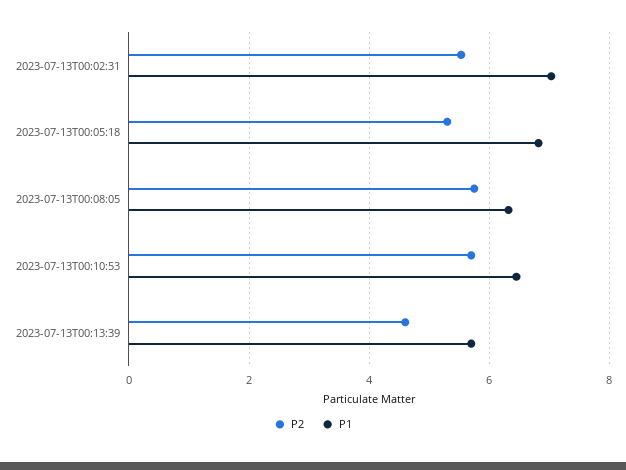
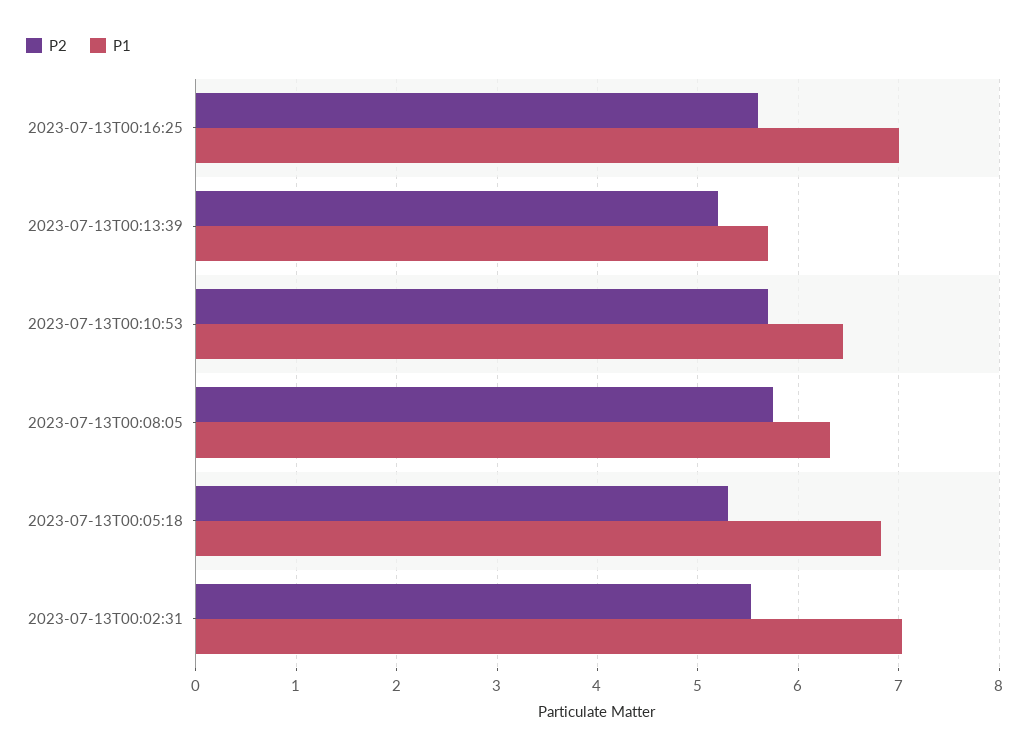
P2, 2023-07-13T00:13:39: 4.6 -> 5.2
P2, 2023-07-13T00:16:25: none -> 5.6
P1, 2023-07-13T00:16:25: none -> 7

